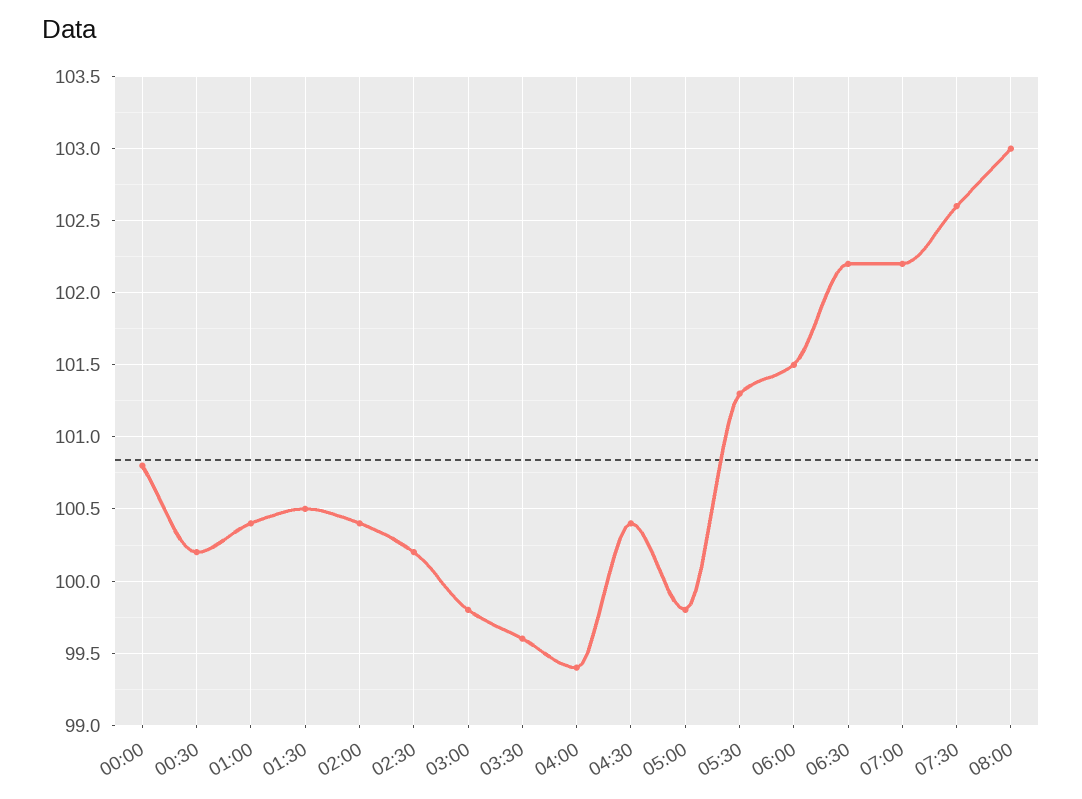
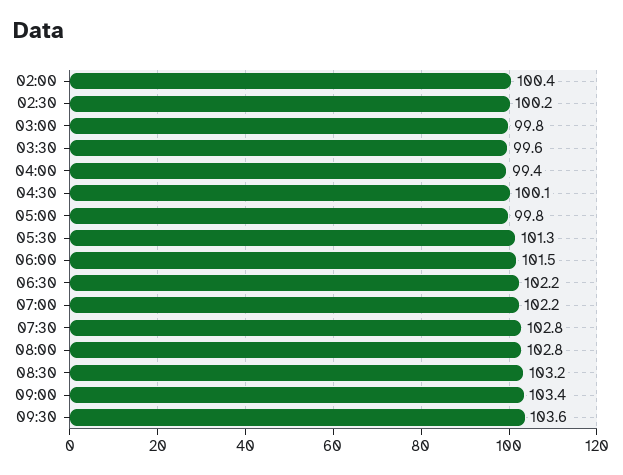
00:00: 100.8 -> none
00:30: 100.2 -> none
01:00: 100.4 -> none
01:30: 100.5 -> none
04:30: 100.4 -> 100.1
07:30: 102.6 -> 102.8
08:00: 103 -> 102.8
08:30: none -> 103.2
09:00: none -> 103.4
09:30: none -> 103.6

